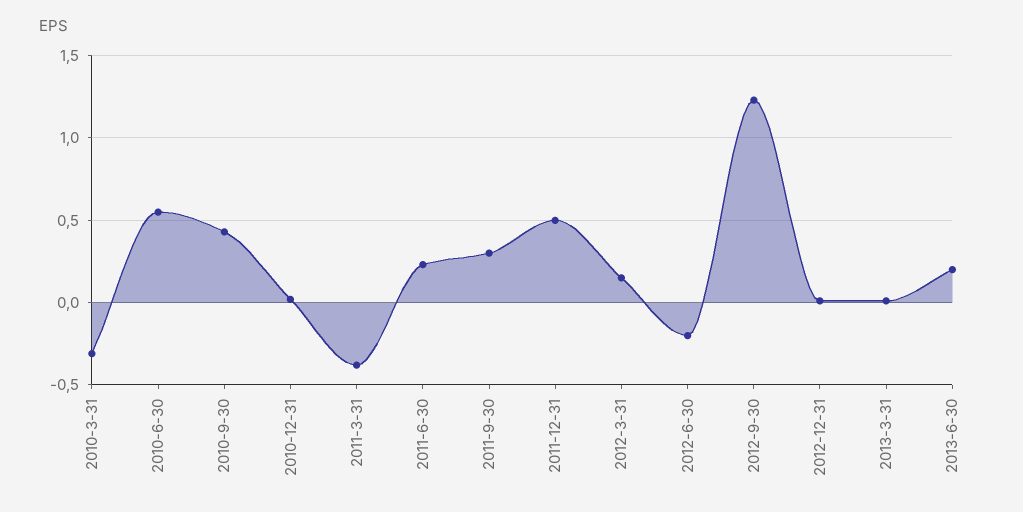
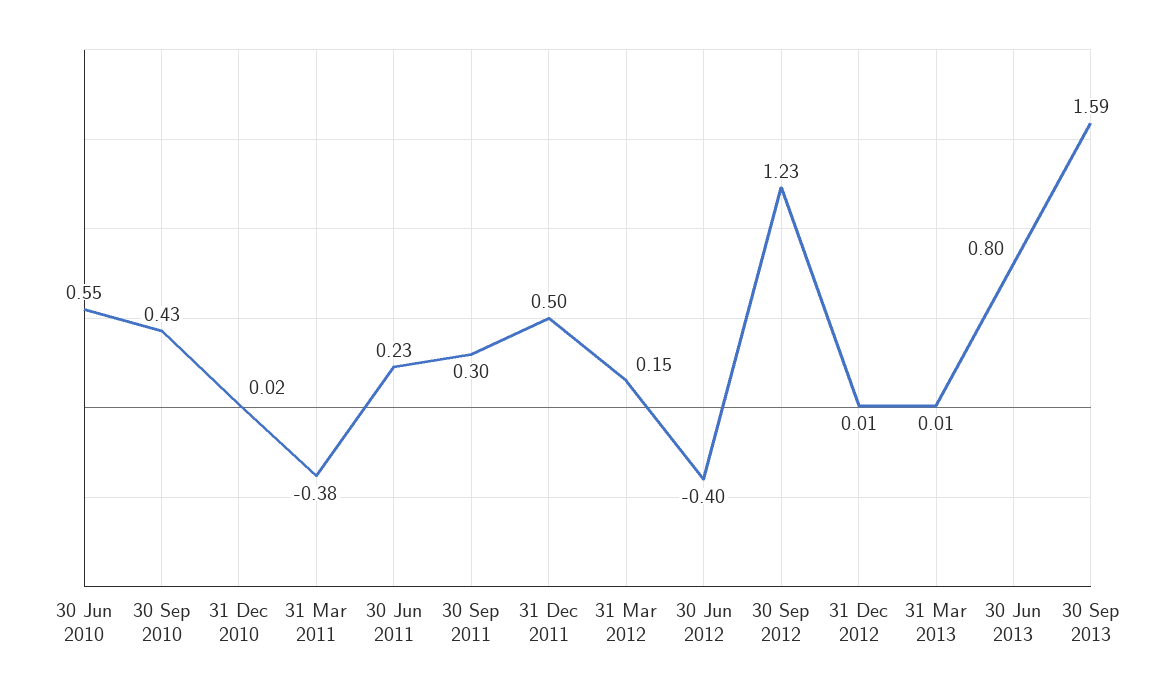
2010-3-31: -0.3 -> none
2012-6-30: -0.2 -> -0.4
2013-6-30: 0.2 -> 0.8
30 Sep 2013: none -> 1.59

